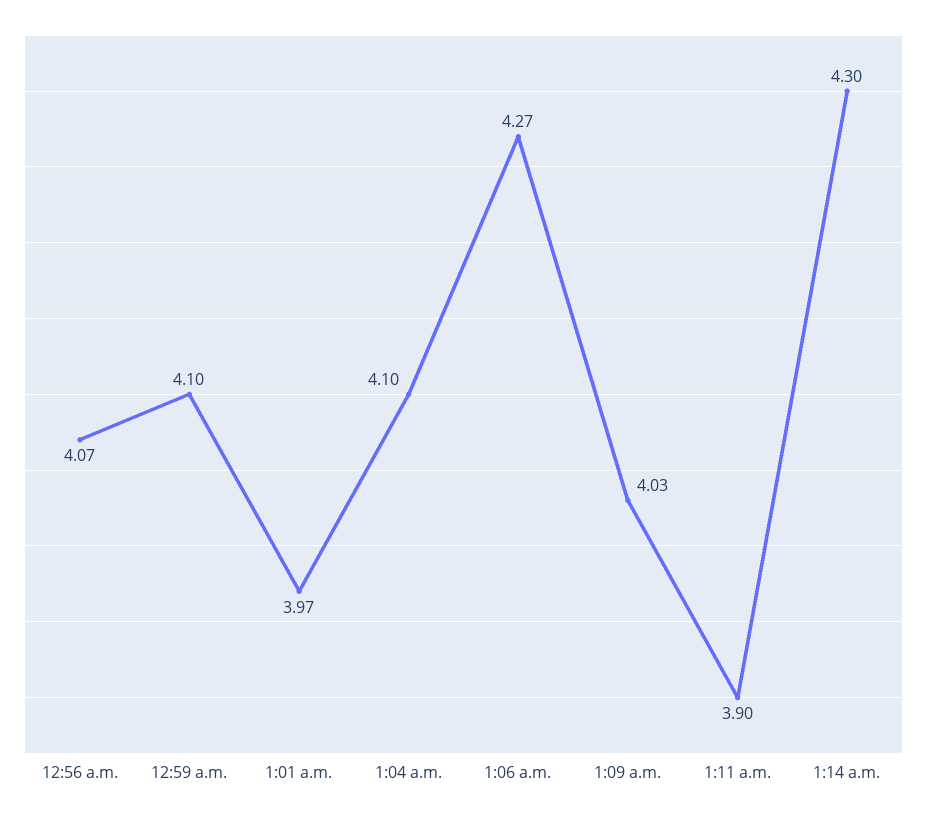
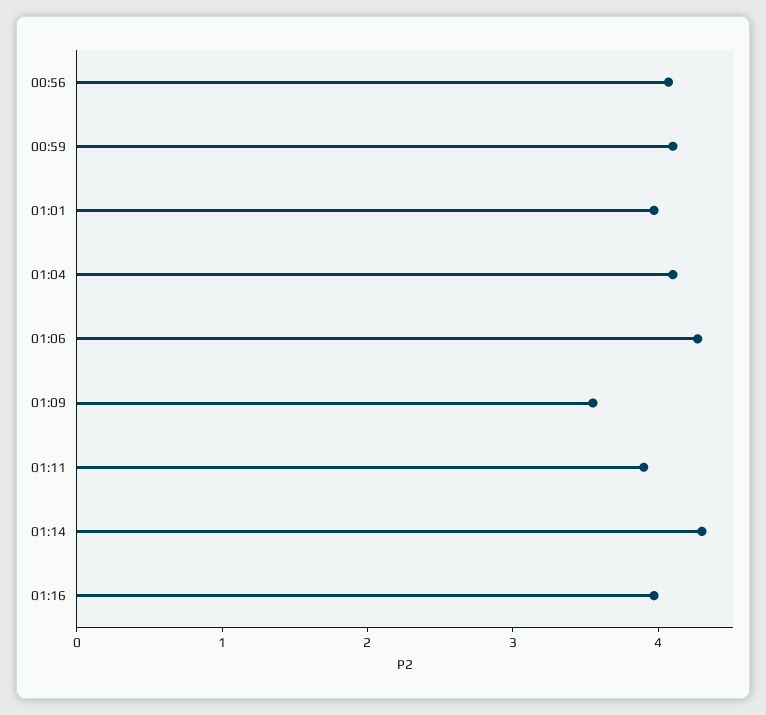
1:09 a.m.: 4.03 -> 3.6
01:16: none -> 4

